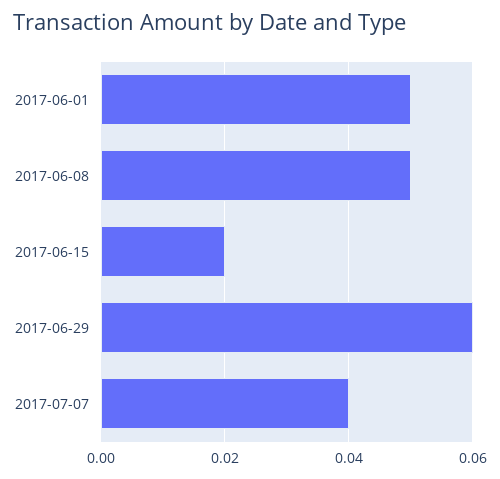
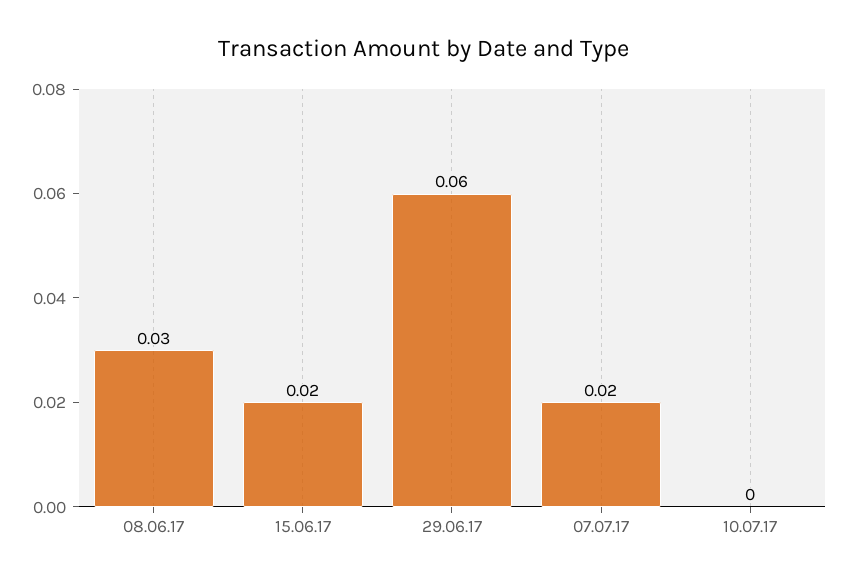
2017-06-01: 0.05 -> none
2017-06-08: 0.05 -> 0.03
2017-07-07: 0.04 -> 0.02
10.07.17: none -> 0

